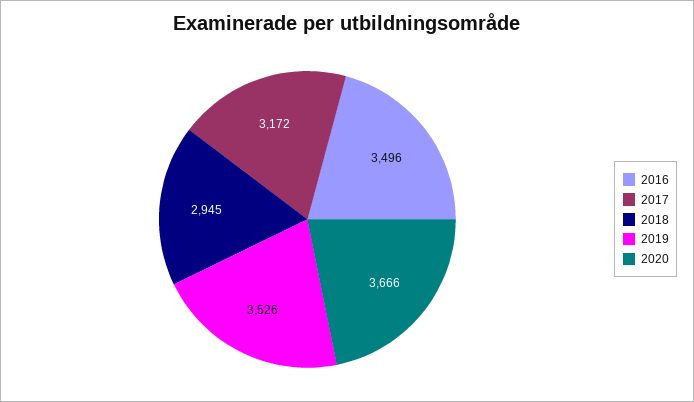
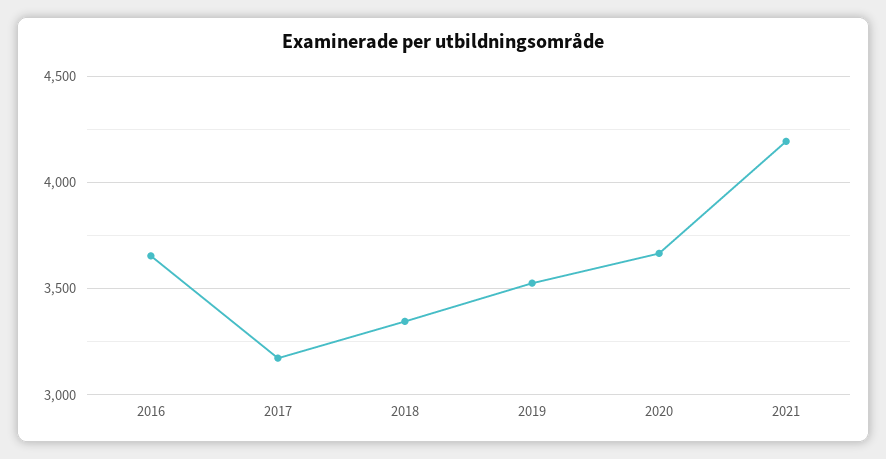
2016: 3496 -> 3650
2018: 2945 -> 3350
2021: none -> 4200

